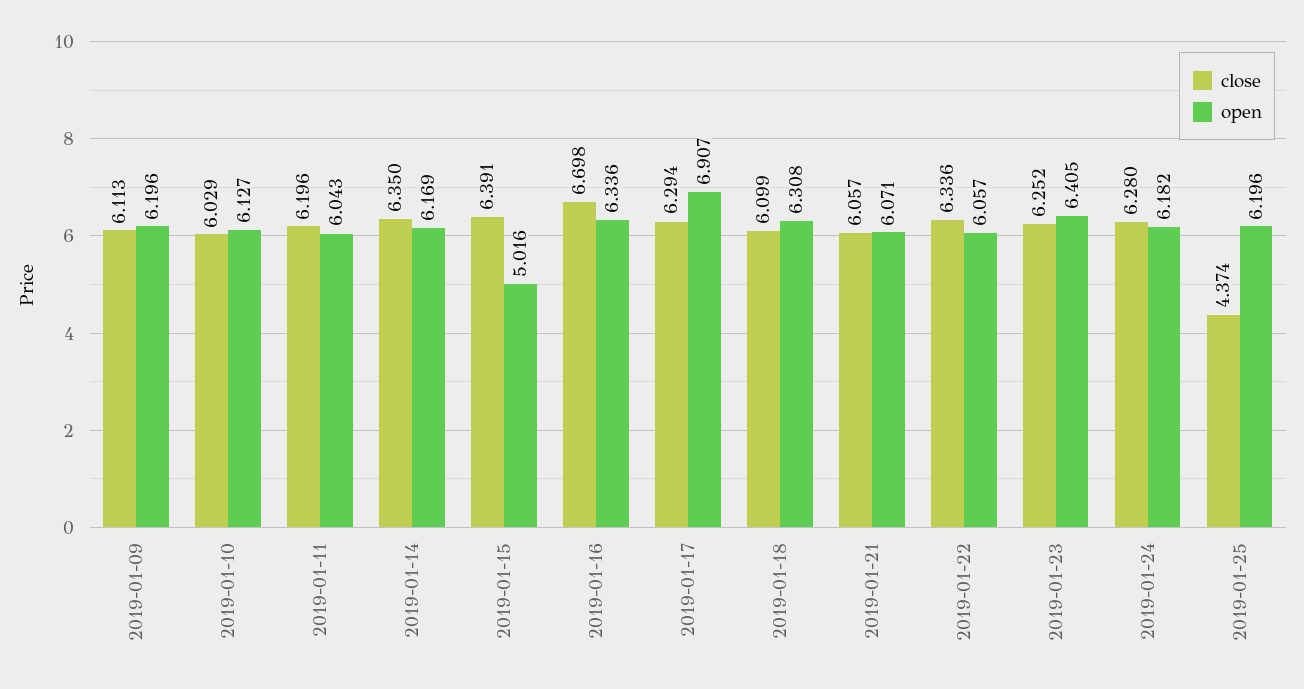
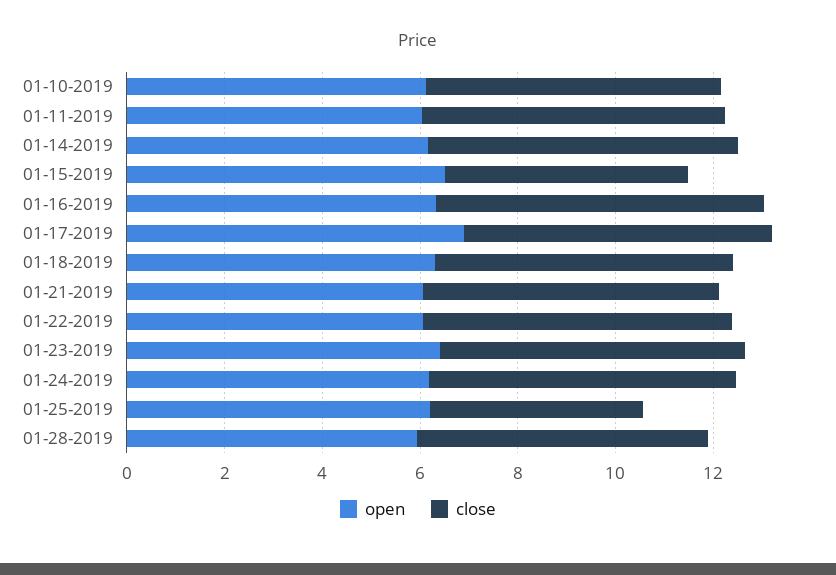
close, 2019-01-09: 6.113 -> none
open, 2019-01-09: 6.196 -> none
close, 2019-01-15: 6.391 -> 5
open, 2019-01-15: 5.016 -> 6.5
open, 01-28-2019: none -> 6
close, 01-28-2019: none -> 6

